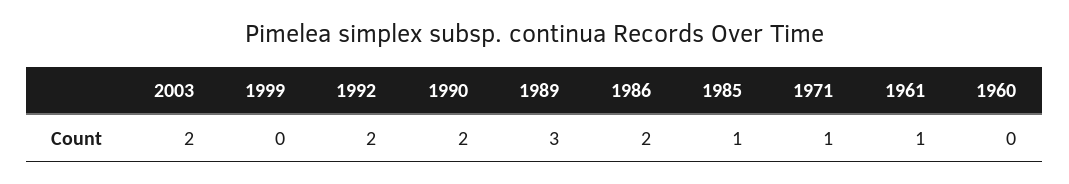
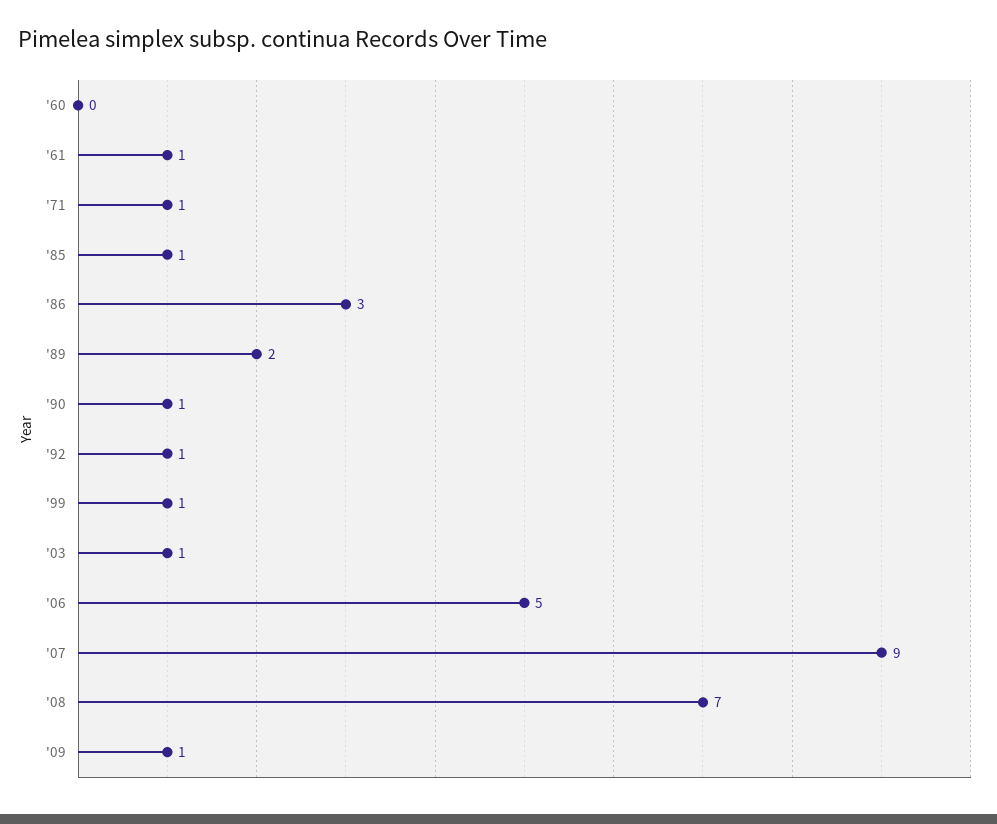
2003: 2 -> 1
1999: 0 -> 1
1992: 2 -> 1
1990: 2 -> 1
1989: 3 -> 2
1986: 2 -> 3
'06: none -> 5
'07: none -> 9
'08: none -> 7
'09: none -> 1

